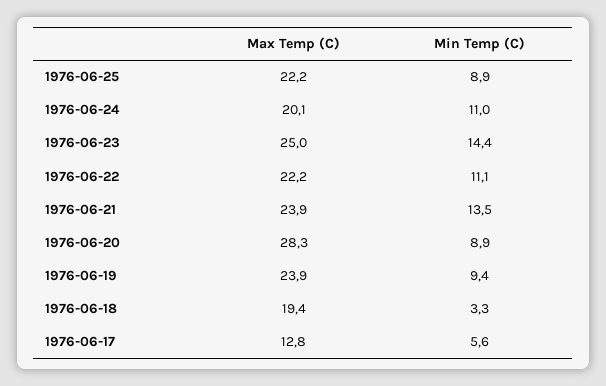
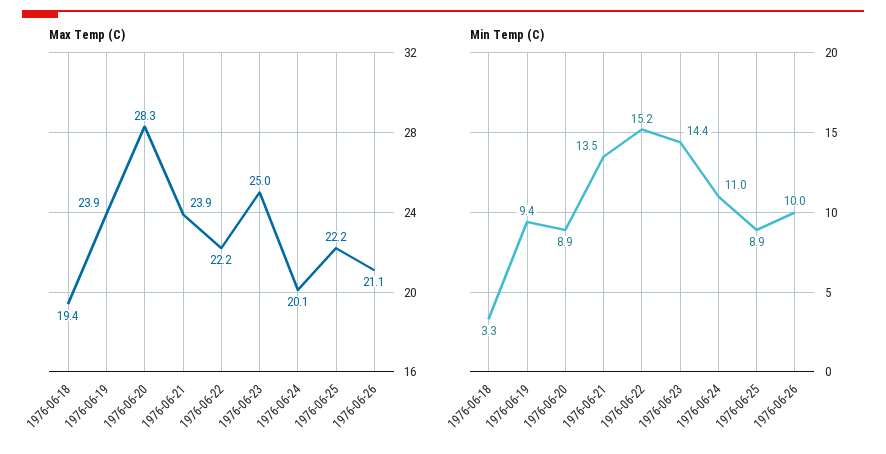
Min Temp (C), 1976-06-22: 11.1 -> 15.2
Max Temp (C), 1976-06-17: 12.8 -> none
Min Temp (C), 1976-06-17: 5.6 -> none
Max Temp (C), 1976-06-26: none -> 21.1
Min Temp (C), 1976-06-26: none -> 10

